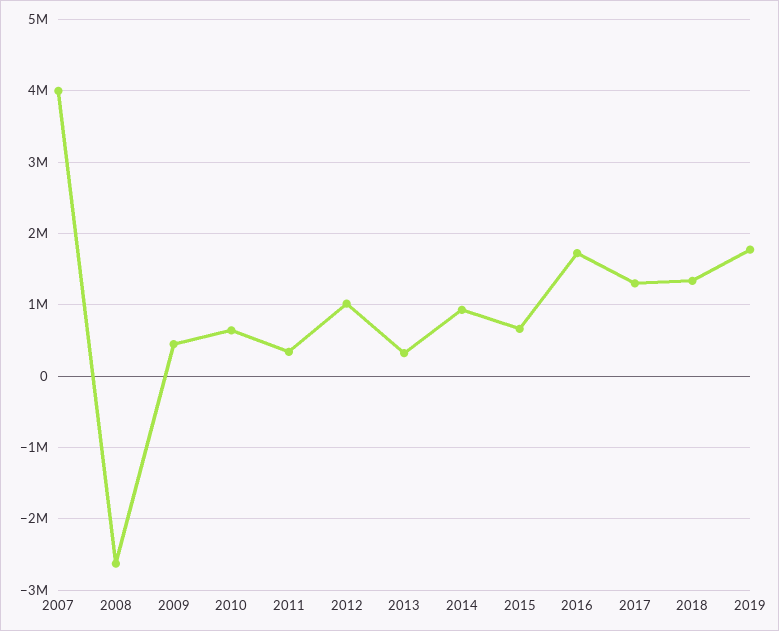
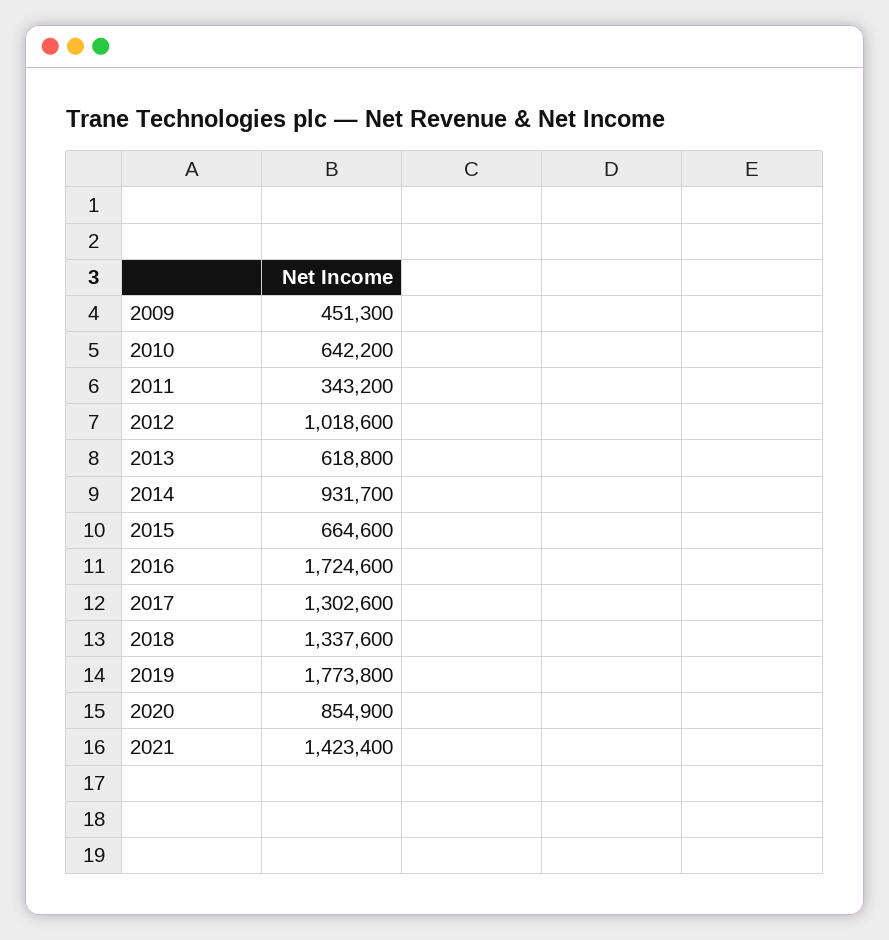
2007: 4000000 -> none
2008: -2600000 -> none
2013: 300000 -> 618800
2020: none -> 854900
2021: none -> 1423400

